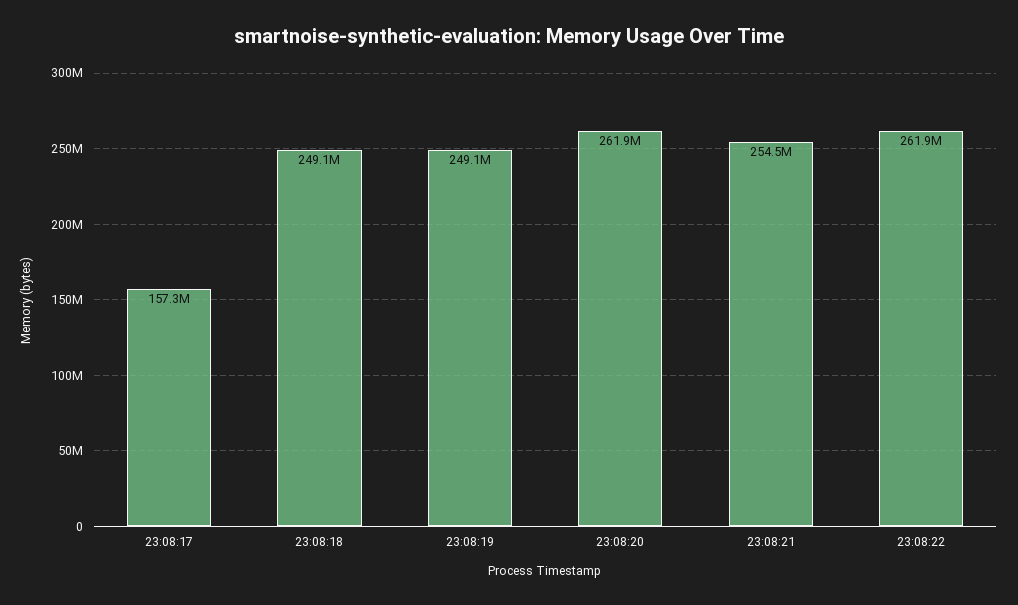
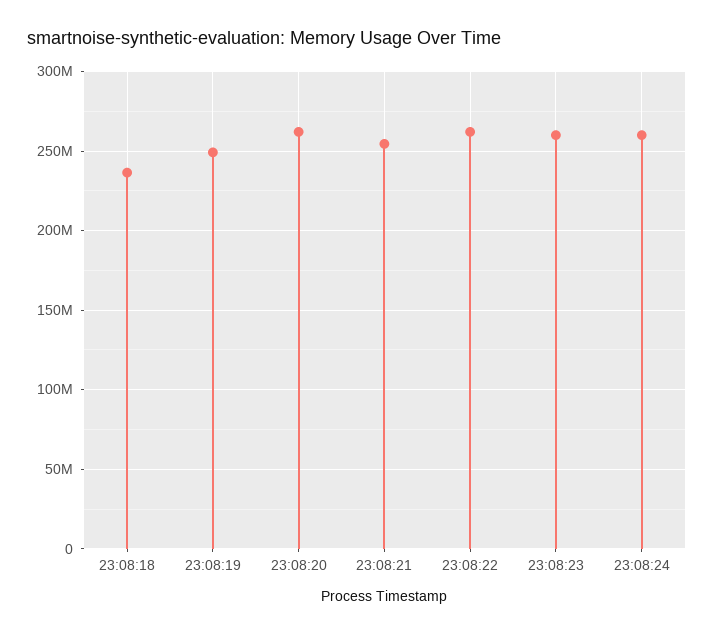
23:08:17: 157300000 -> none
23:08:18: 249100000 -> 235000000
23:08:23: none -> 260000000
23:08:24: none -> 260000000

